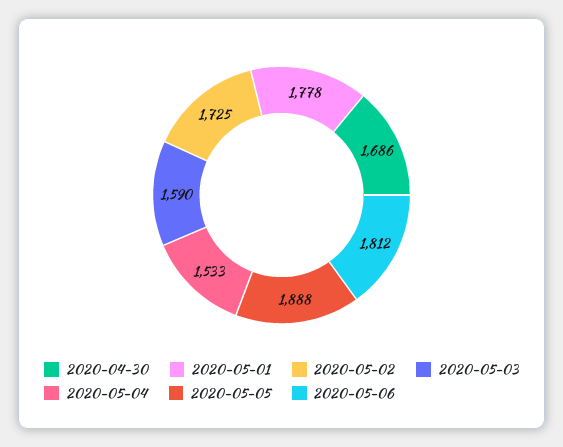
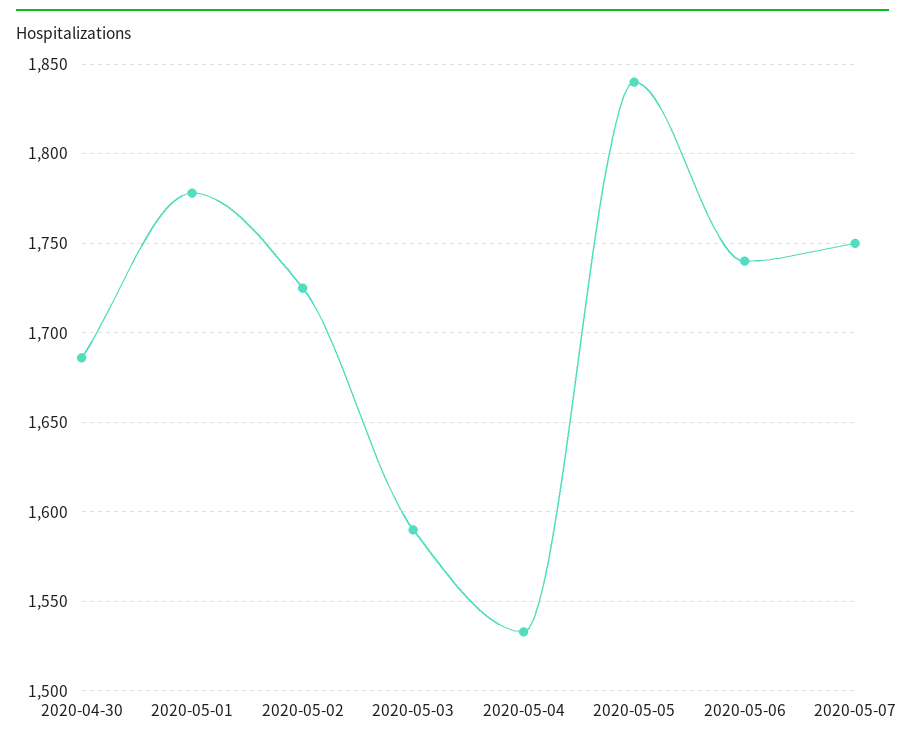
2020-05-05: 1888 -> 1840
2020-05-06: 1812 -> 1740
2020-05-07: none -> 1750

